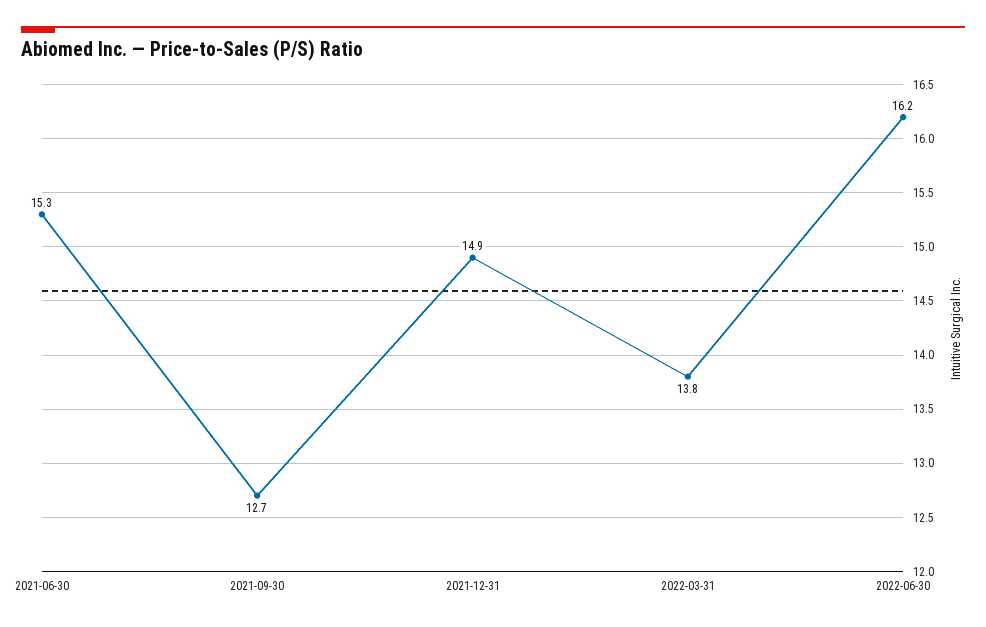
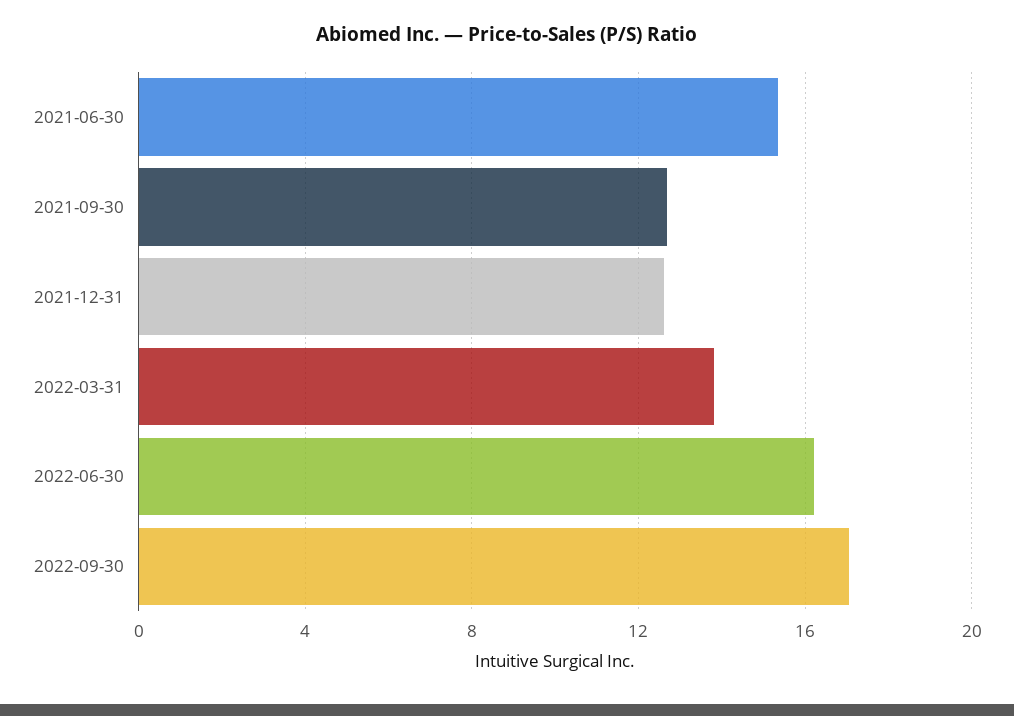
2021-12-31: 14.9 -> 12.5
2022-09-30: none -> 17

